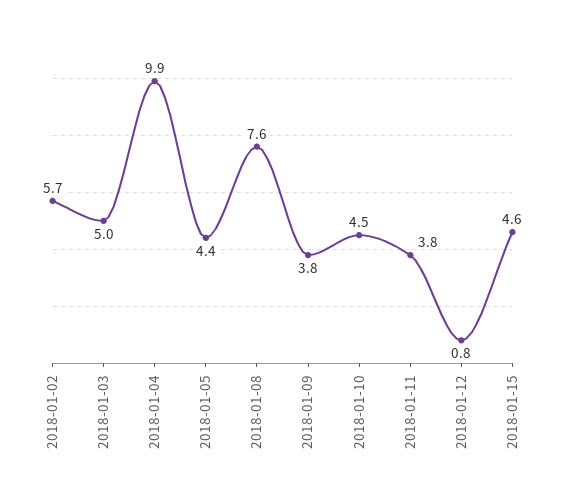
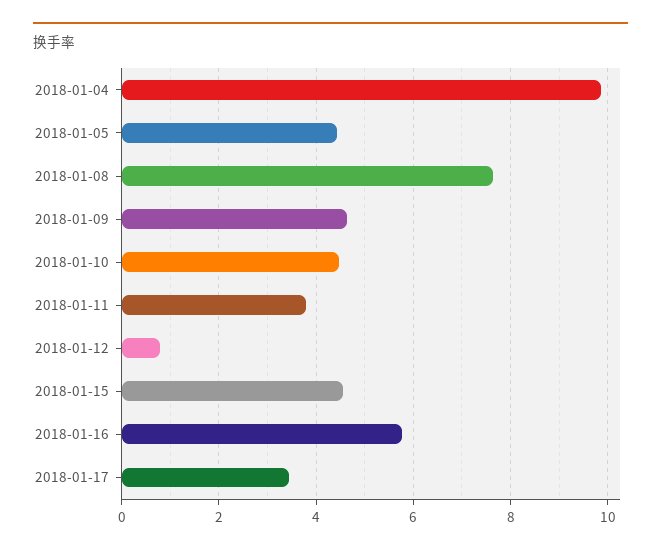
2018-01-02: 5.7 -> none
2018-01-03: 5 -> none
2018-01-09: 3.8 -> 4.6
2018-01-16: none -> 5.8
2018-01-17: none -> 3.4

